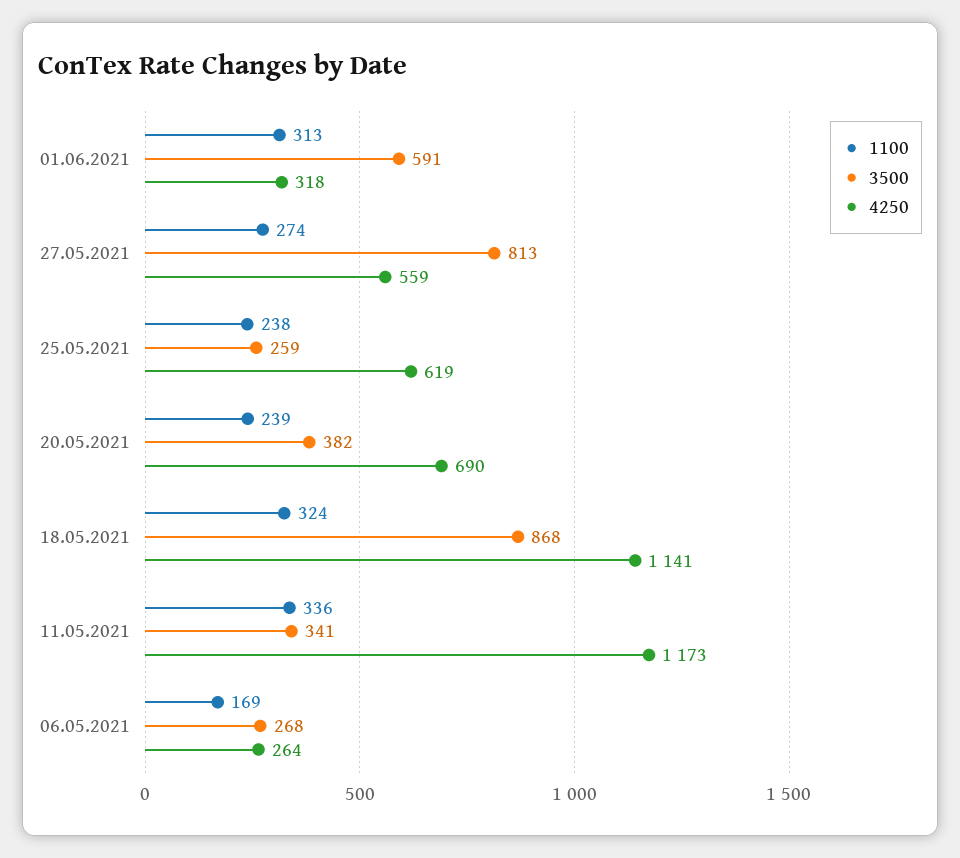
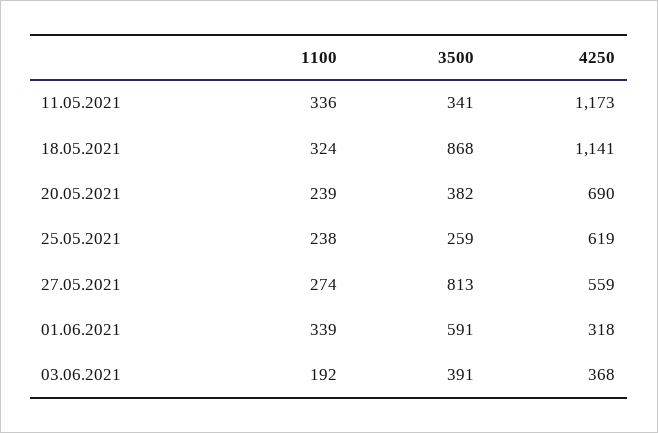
1100, 01.06.2021: 313 -> 339
1100, 06.05.2021: 169 -> none
3500, 06.05.2021: 268 -> none
4250, 06.05.2021: 264 -> none
1100, 03.06.2021: none -> 192
3500, 03.06.2021: none -> 391
4250, 03.06.2021: none -> 368

